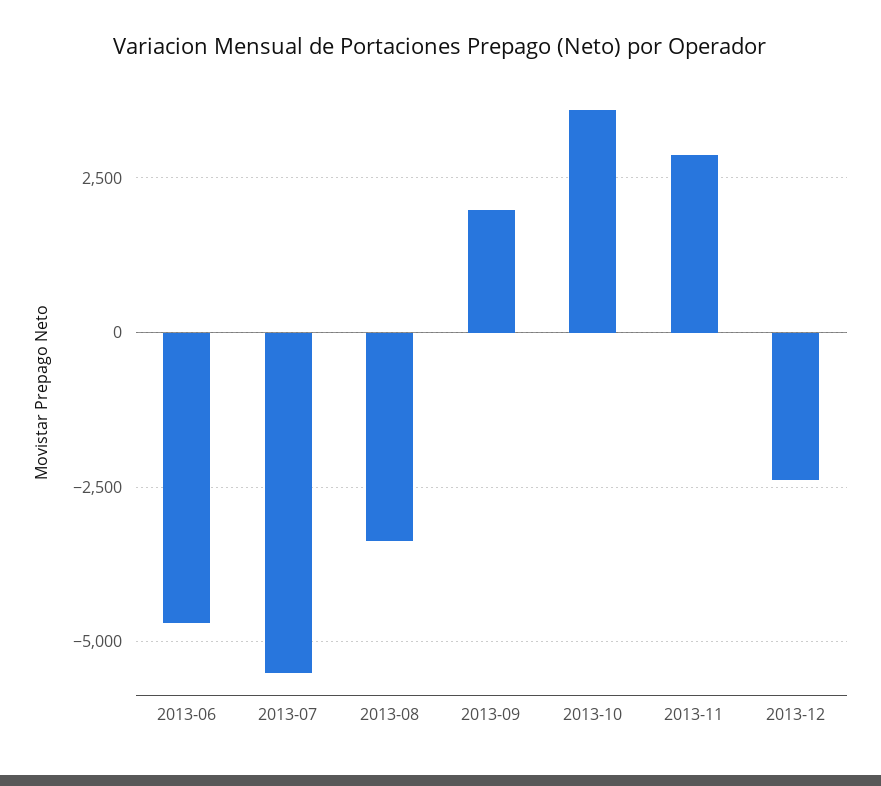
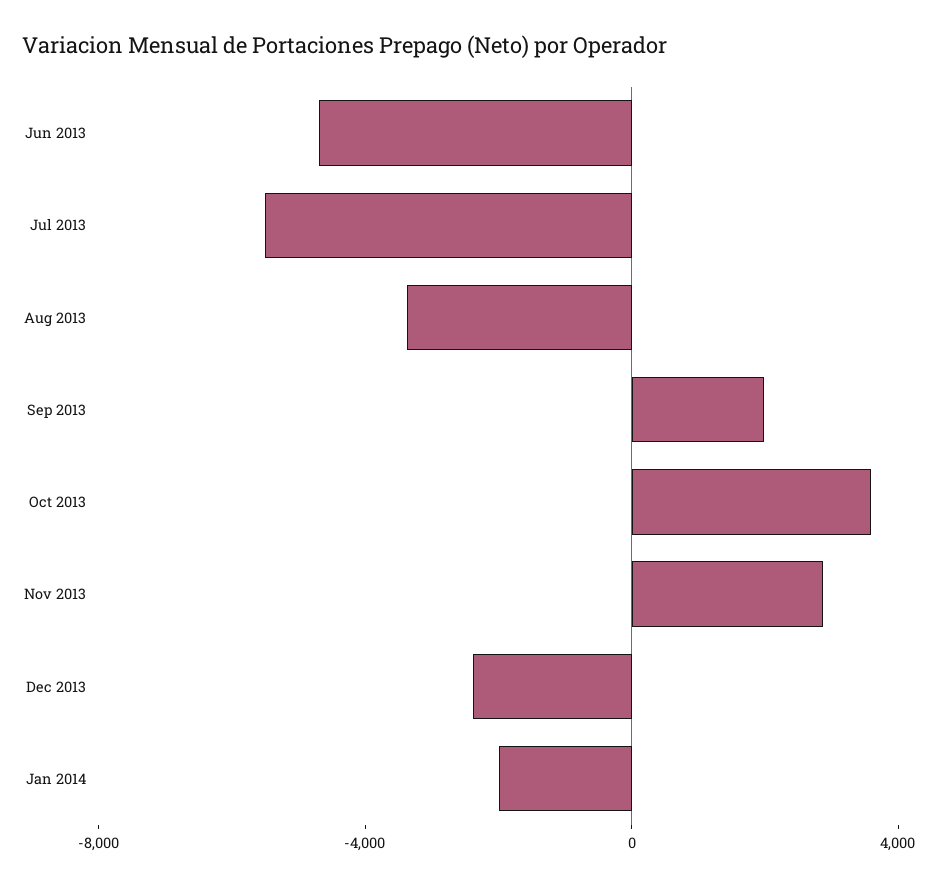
Jan 2014: none -> -2000

